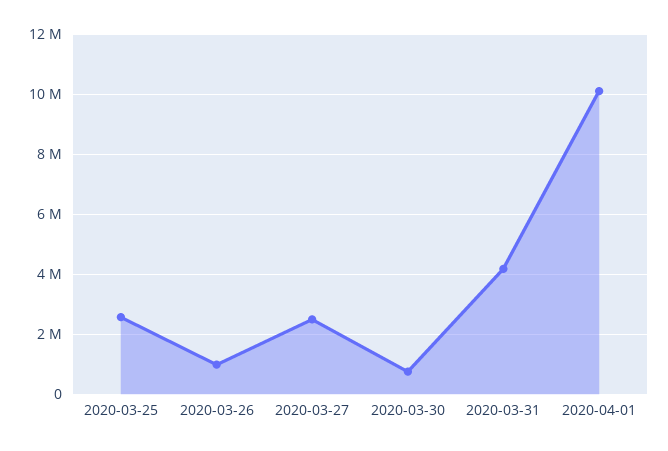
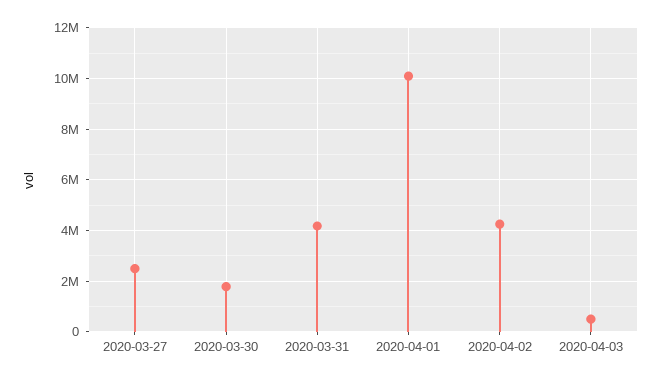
2020-03-25: 2600000 -> none
2020-03-26: 1000000 -> none
2020-03-30: 800000 -> 1750000
2020-04-02: none -> 4250000
2020-04-03: none -> 500000

